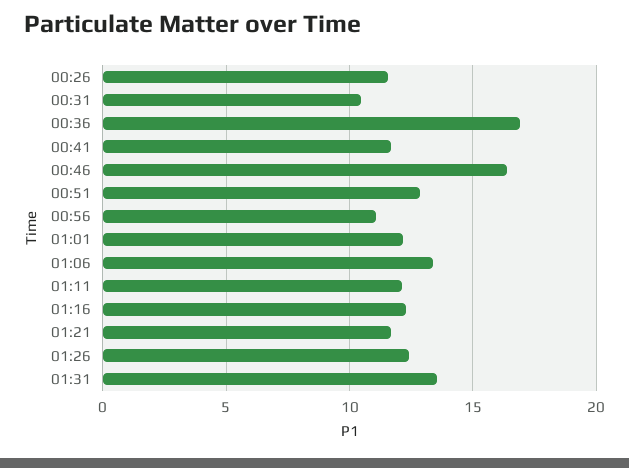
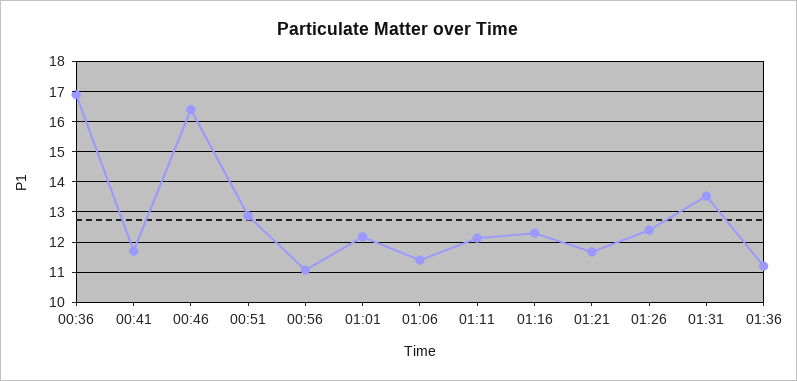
00:26: 11.5 -> none
00:31: 10.5 -> none
01:06: 13.5 -> 11.4
01:36: none -> 11.2

